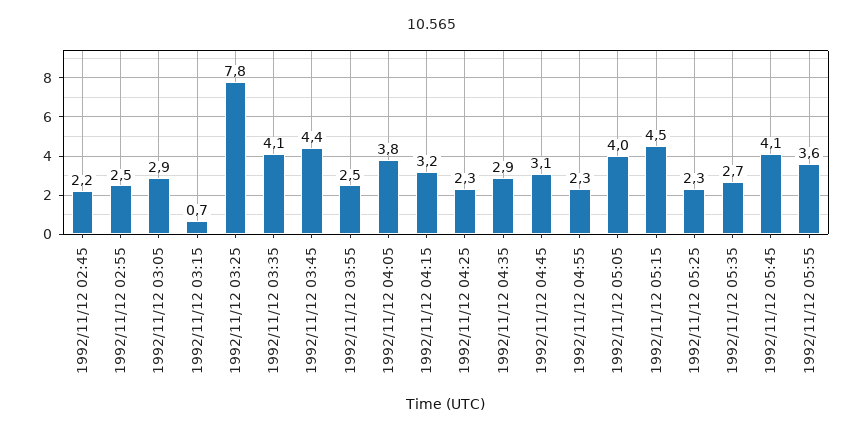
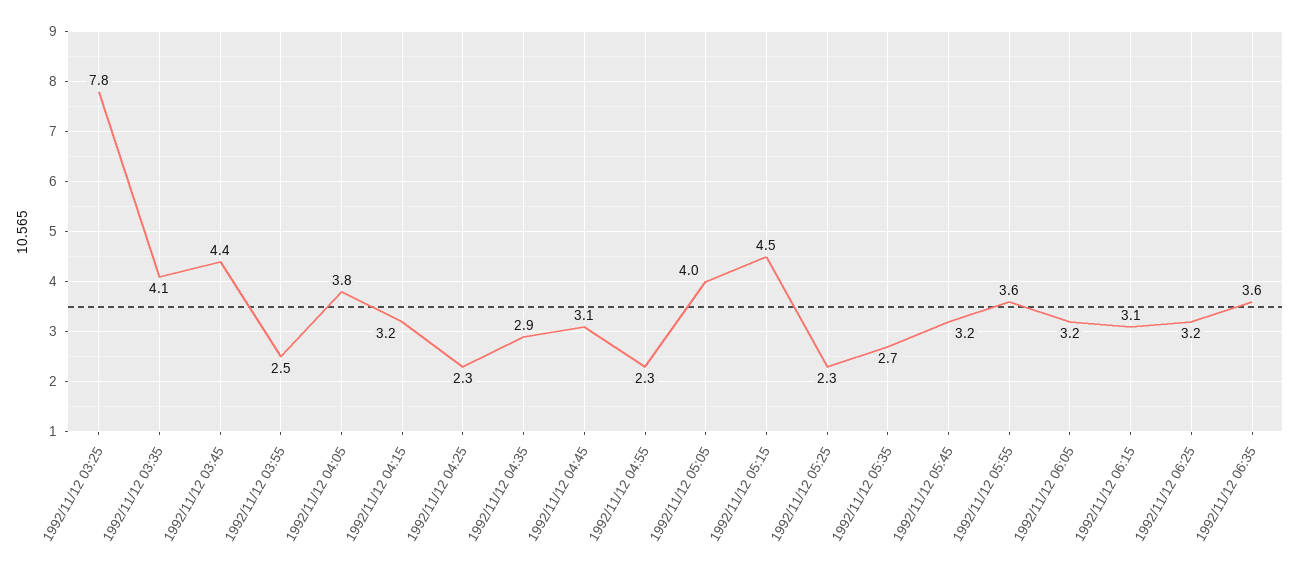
1992/11/12 02:45: 2.2 -> none
1992/11/12 02:55: 2.5 -> none
1992/11/12 03:05: 2.9 -> none
1992/11/12 03:15: 0.7 -> none
1992/11/12 05:45: 4.1 -> 3.2
1992/11/12 06:05: none -> 3.2
1992/11/12 06:15: none -> 3.1
1992/11/12 06:25: none -> 3.2
1992/11/12 06:35: none -> 3.6

